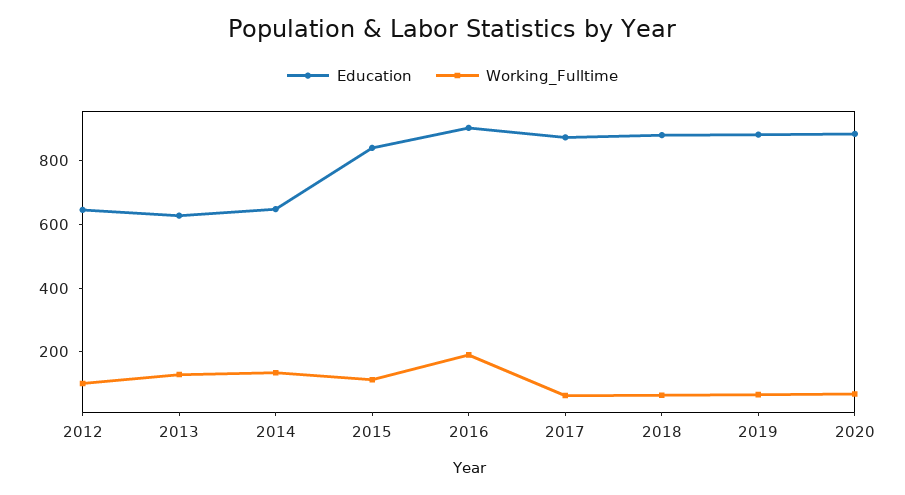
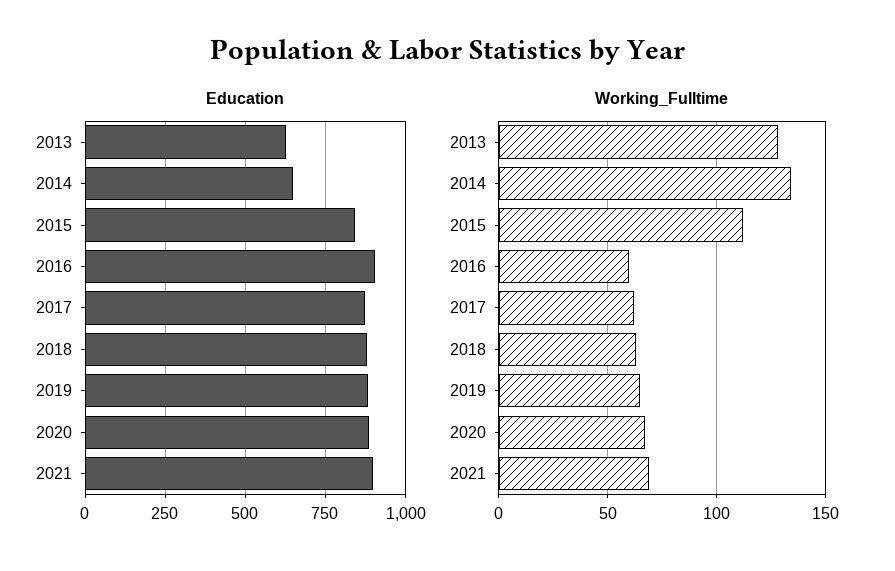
Education, 2012: 650 -> none
Working_Fulltime, 2012: 100 -> none
Working_Fulltime, 2016: 200 -> 60
Education, 2021: none -> 900
Working_Fulltime, 2021: none -> 70

